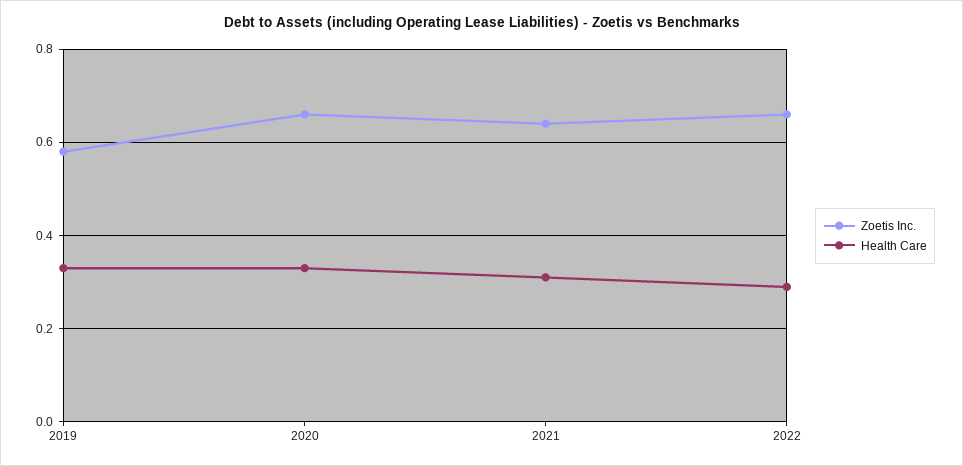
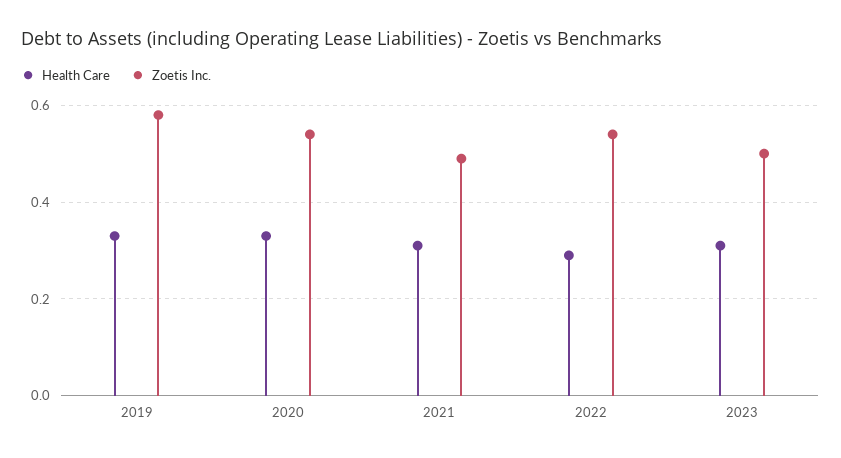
Zoetis Inc., 2020: 0.65 -> 0.55
Zoetis Inc., 2021: 0.65 -> 0.5
Zoetis Inc., 2022: 0.65 -> 0.55
Health Care, 2023: none -> 0.3
Zoetis Inc., 2023: none -> 0.5

